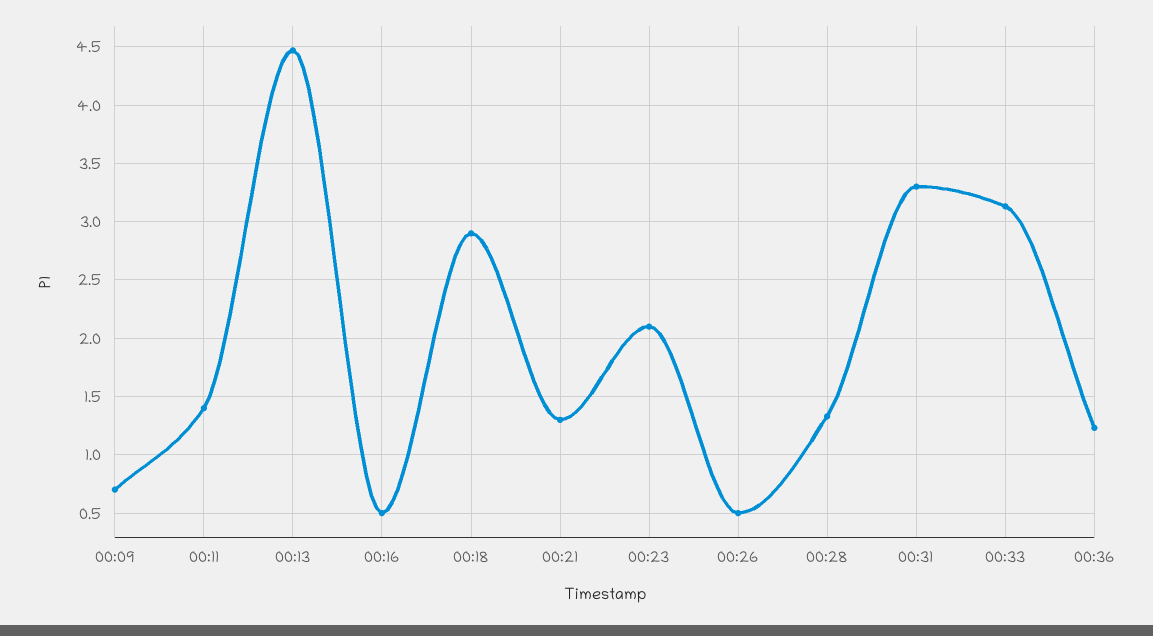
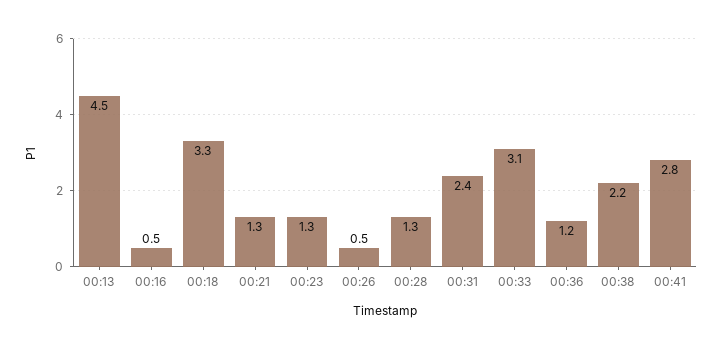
00:09: 0.7 -> none
00:11: 1.4 -> none
00:18: 2.9 -> 3.3
00:23: 2.1 -> 1.3
00:31: 3.3 -> 2.4
00:38: none -> 2.2
00:41: none -> 2.8

